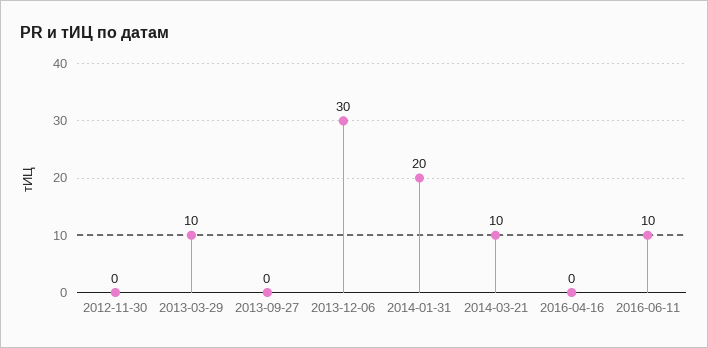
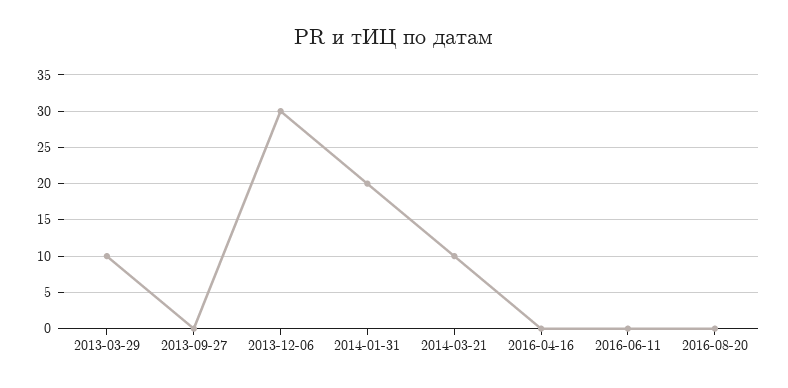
2012-11-30: 0 -> none
2016-06-11: 10 -> 0
2016-08-20: none -> 0

